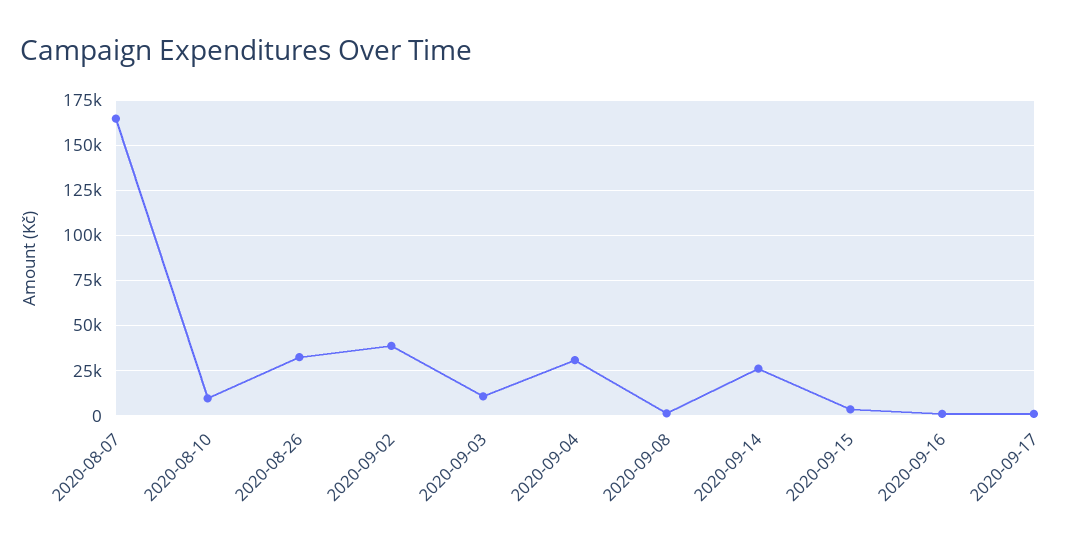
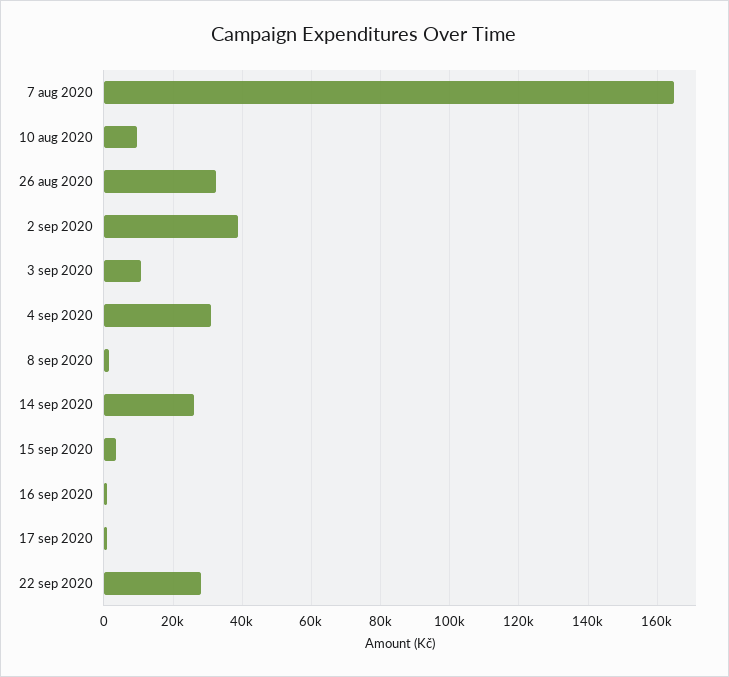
22 sep 2020: none -> 28000

